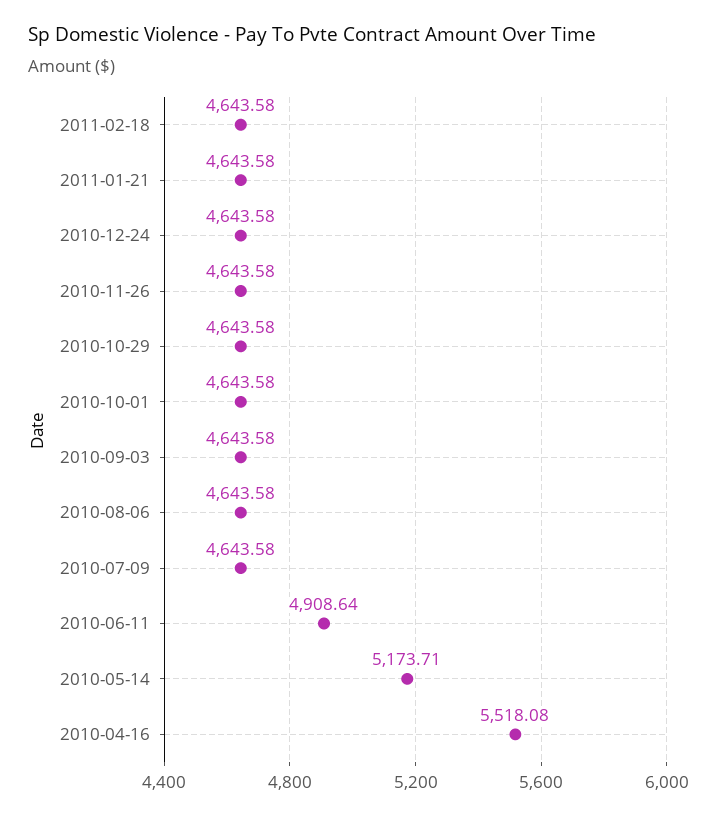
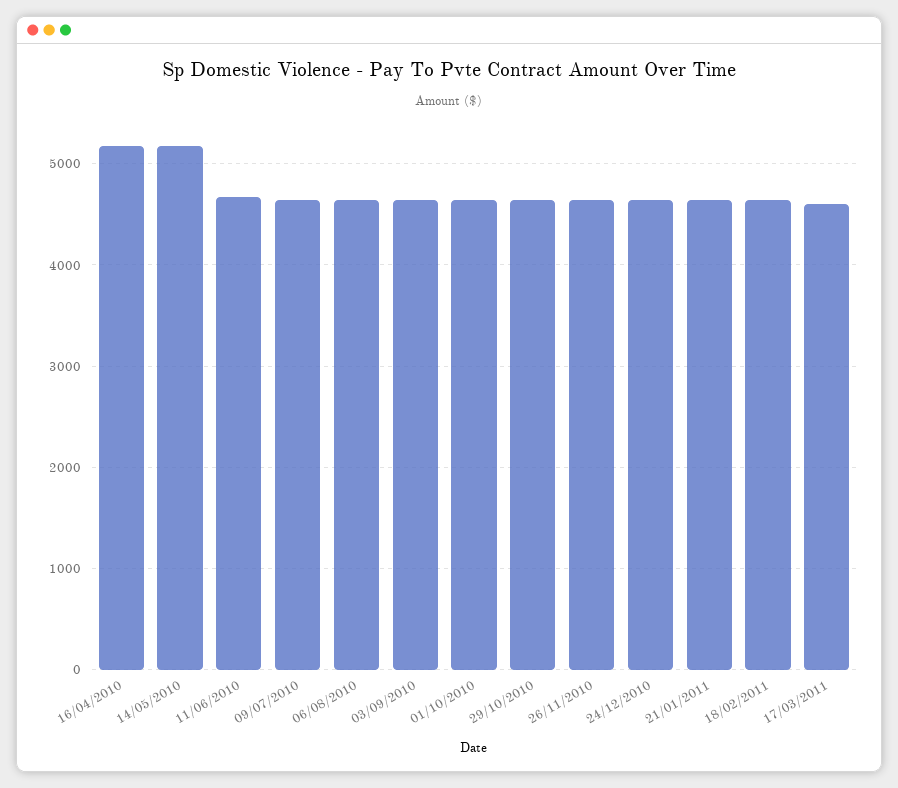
2010-06-11: 4908.64 -> 4700
2010-04-16: 5518.08 -> 5200
17/03/2011: none -> 4600

